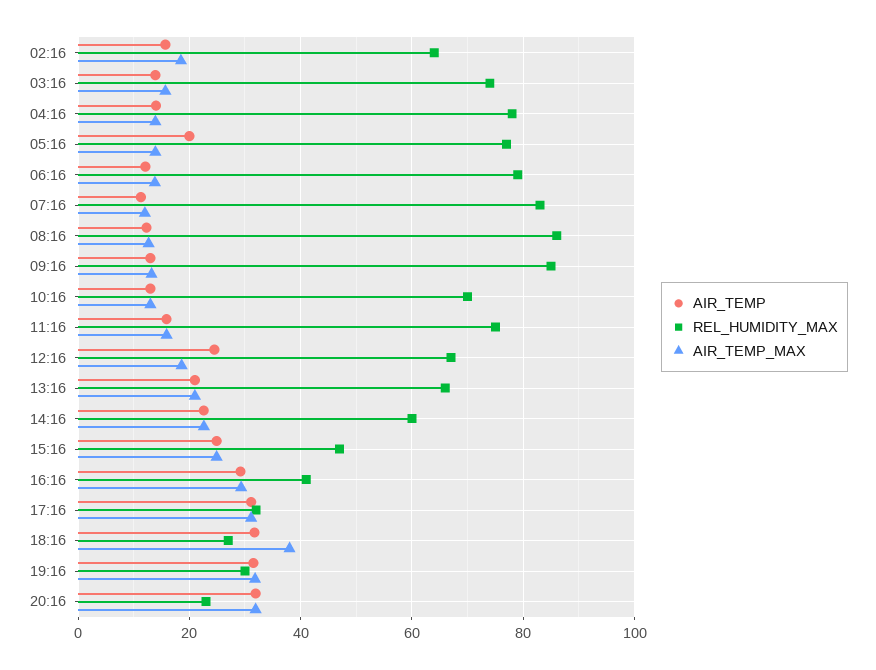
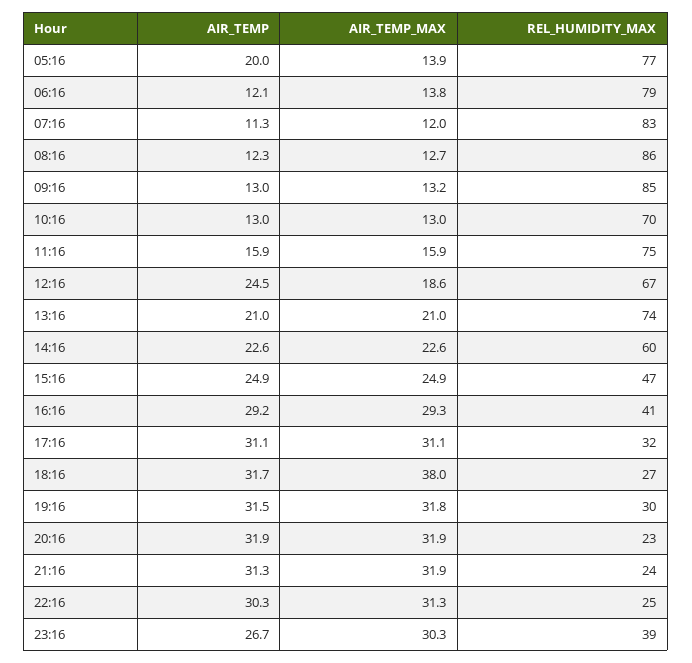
AIR_TEMP, 02:16: 16 -> none
REL_HUMIDITY_MAX, 02:16: 64 -> none
AIR_TEMP_MAX, 02:16: 18 -> none
AIR_TEMP, 03:16: 14 -> none
REL_HUMIDITY_MAX, 03:16: 74 -> none
AIR_TEMP_MAX, 03:16: 16 -> none
AIR_TEMP, 04:16: 14 -> none
REL_HUMIDITY_MAX, 04:16: 78 -> none
AIR_TEMP_MAX, 04:16: 14 -> none
REL_HUMIDITY_MAX, 13:16: 66 -> 74
AIR_TEMP, 21:16: none -> 31.3
AIR_TEMP_MAX, 21:16: none -> 31.9
REL_HUMIDITY_MAX, 21:16: none -> 24
AIR_TEMP, 22:16: none -> 30.3
AIR_TEMP_MAX, 22:16: none -> 31.3
REL_HUMIDITY_MAX, 22:16: none -> 25
AIR_TEMP, 23:16: none -> 26.7
AIR_TEMP_MAX, 23:16: none -> 30.3
REL_HUMIDITY_MAX, 23:16: none -> 39

